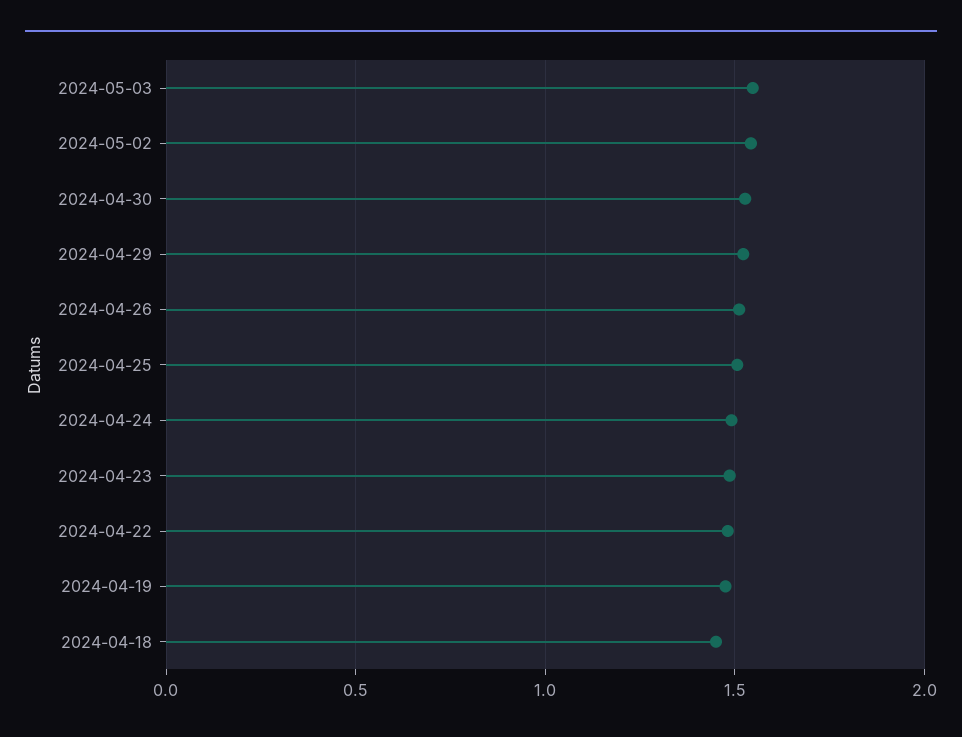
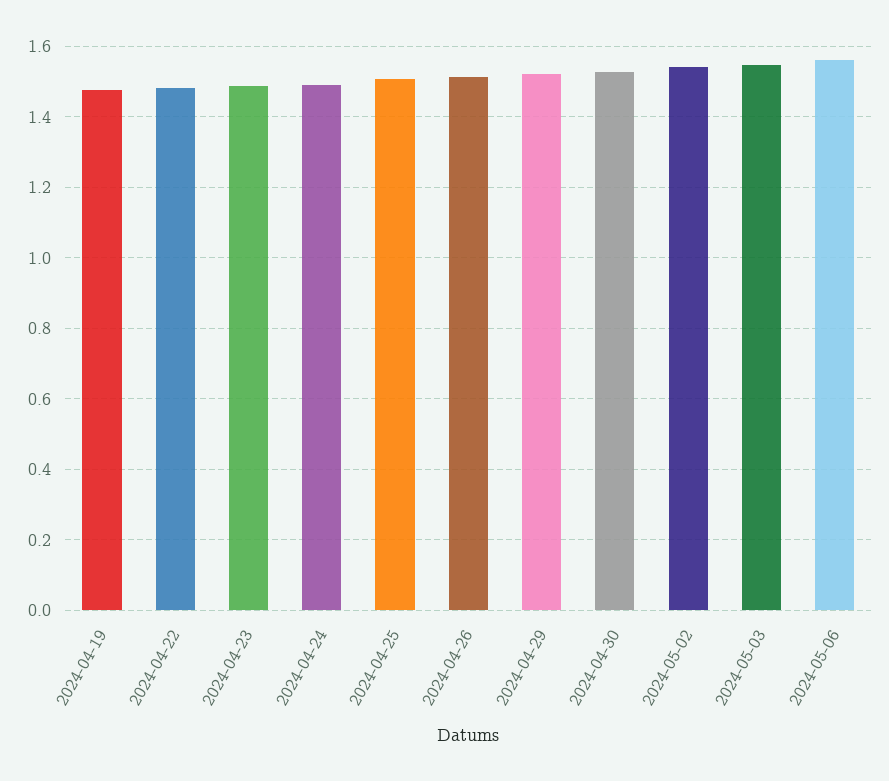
2024-04-18: 1.45 -> none
2024-05-06: none -> 1.56

